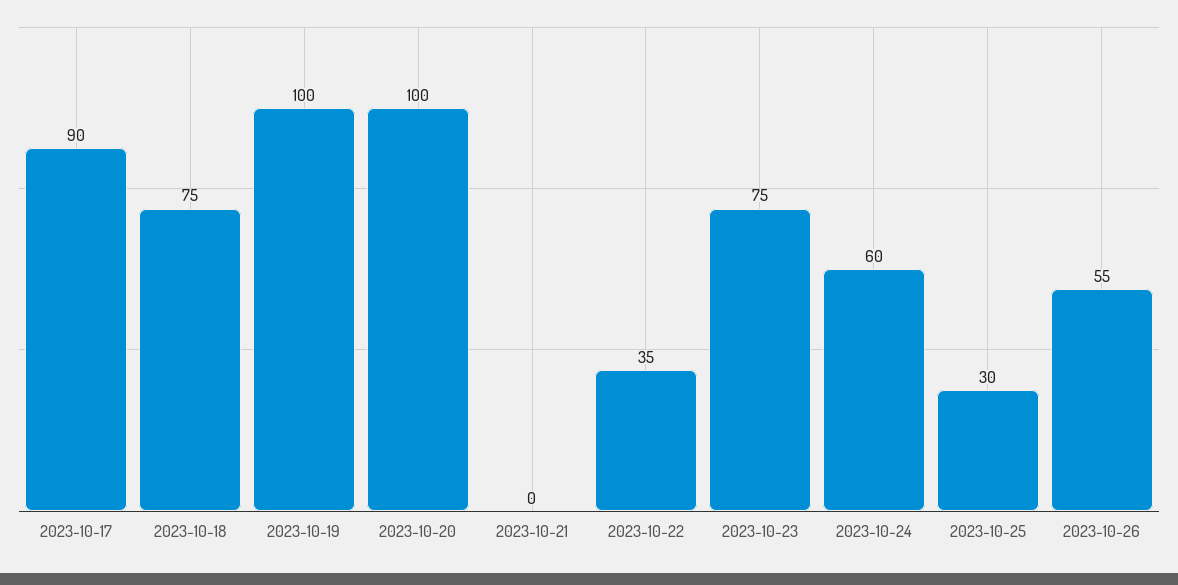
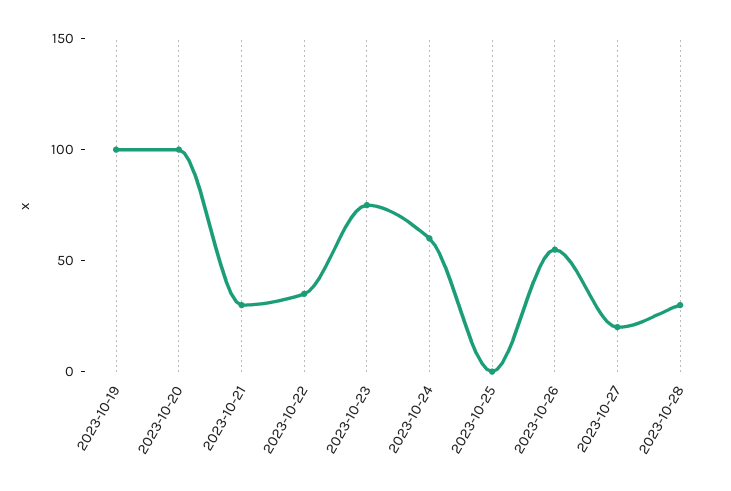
2023-10-17: 90 -> none
2023-10-18: 75 -> none
2023-10-21: 0 -> 30
2023-10-25: 30 -> 0
2023-10-27: none -> 20
2023-10-28: none -> 30

